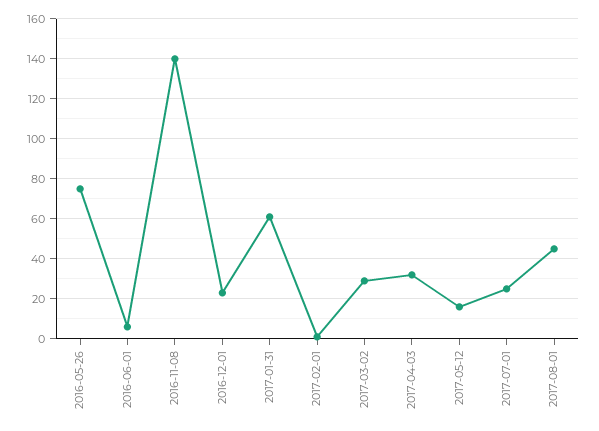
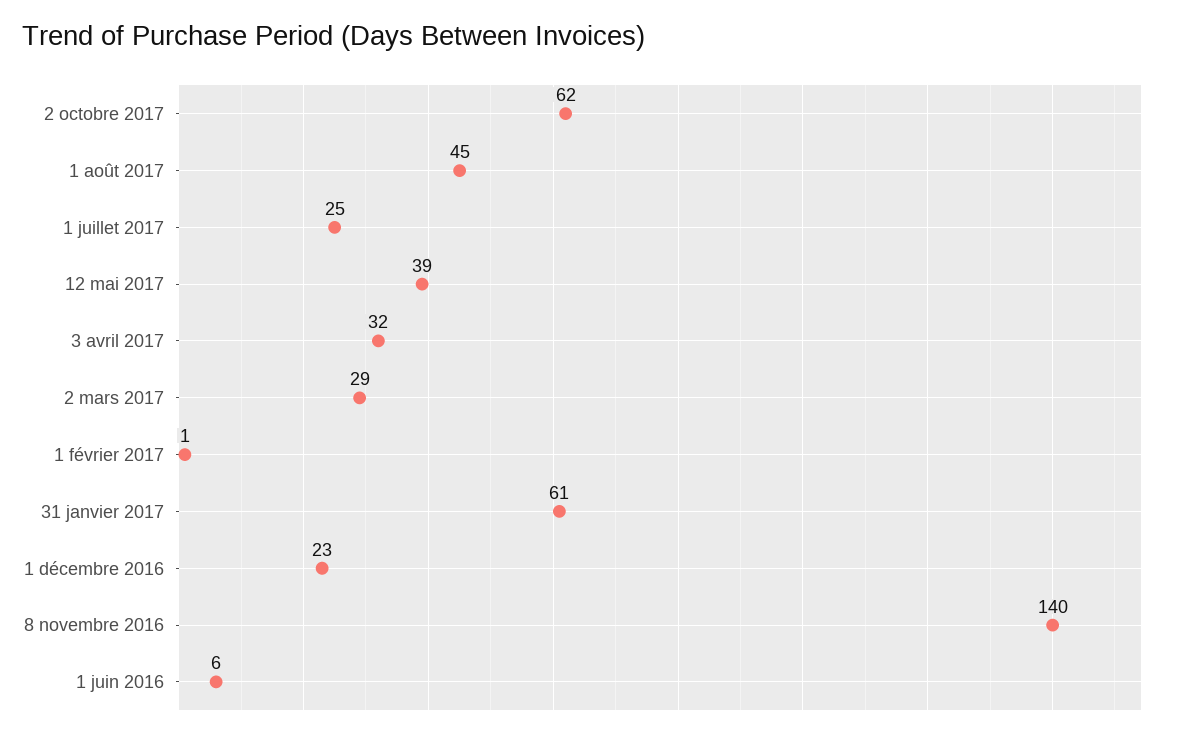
2016-05-26: 75 -> none
2017-05-12: 15 -> 39
2 octobre 2017: none -> 62

